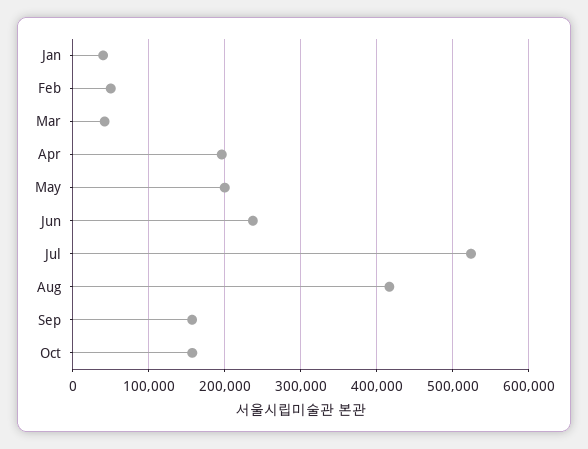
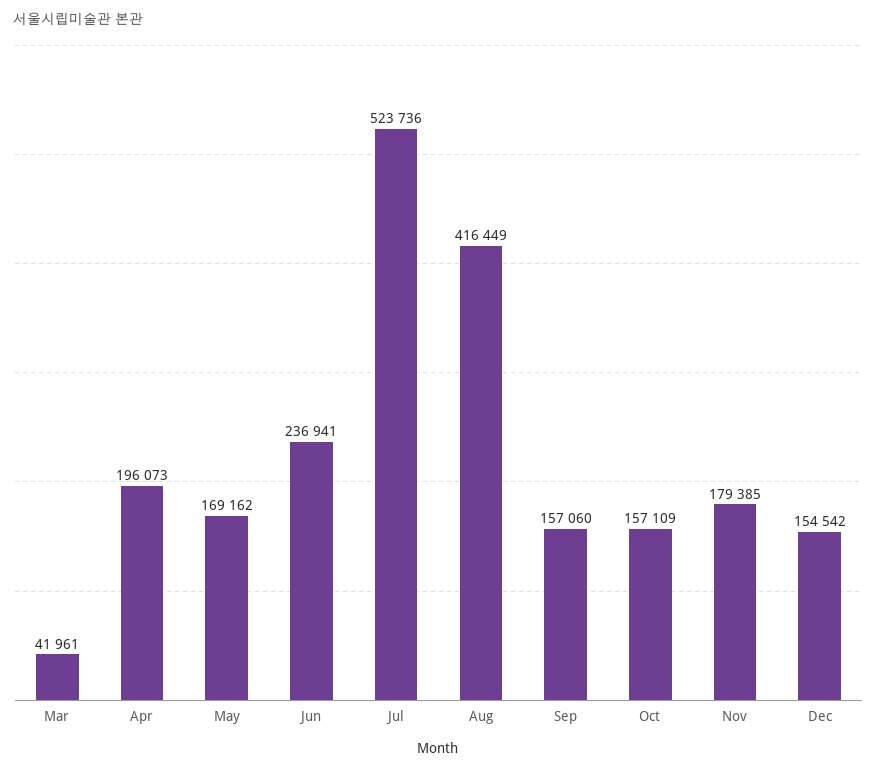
Jan: 40000 -> none
Feb: 50000 -> none
May: 200000 -> 169162
Nov: none -> 179385
Dec: none -> 154542

